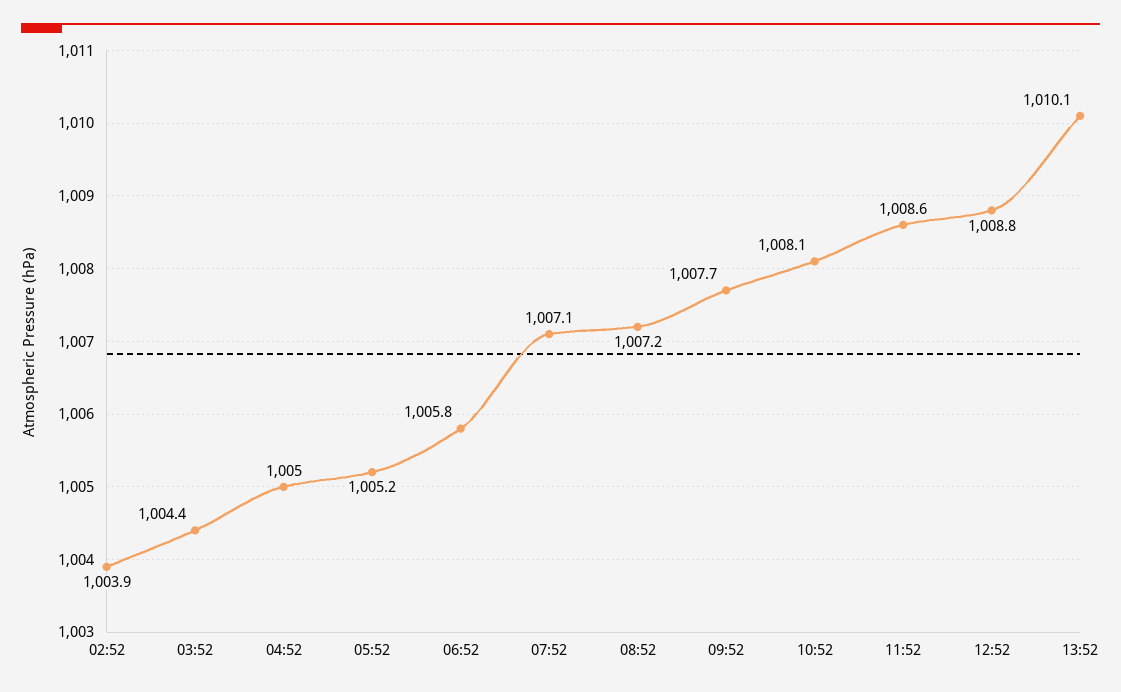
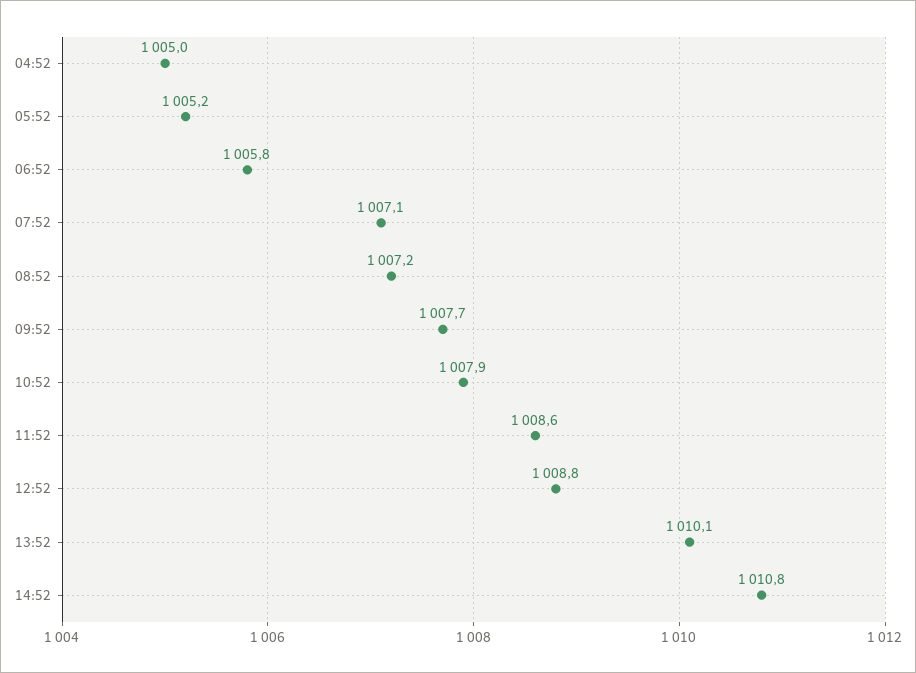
02:52: 1003.9 -> none
03:52: 1004.4 -> none
10:52: 1008.1 -> 1007.9
14:52: none -> 1010.8

